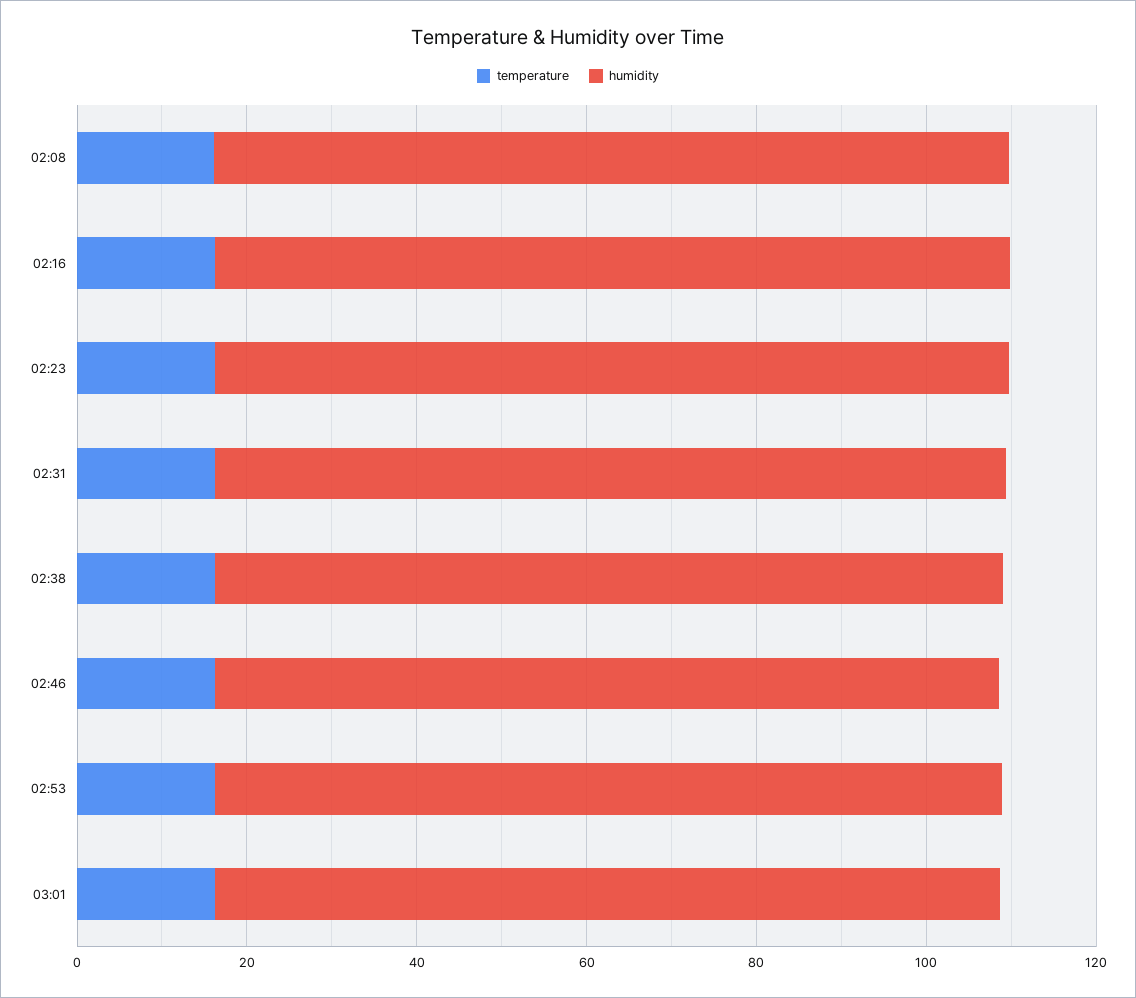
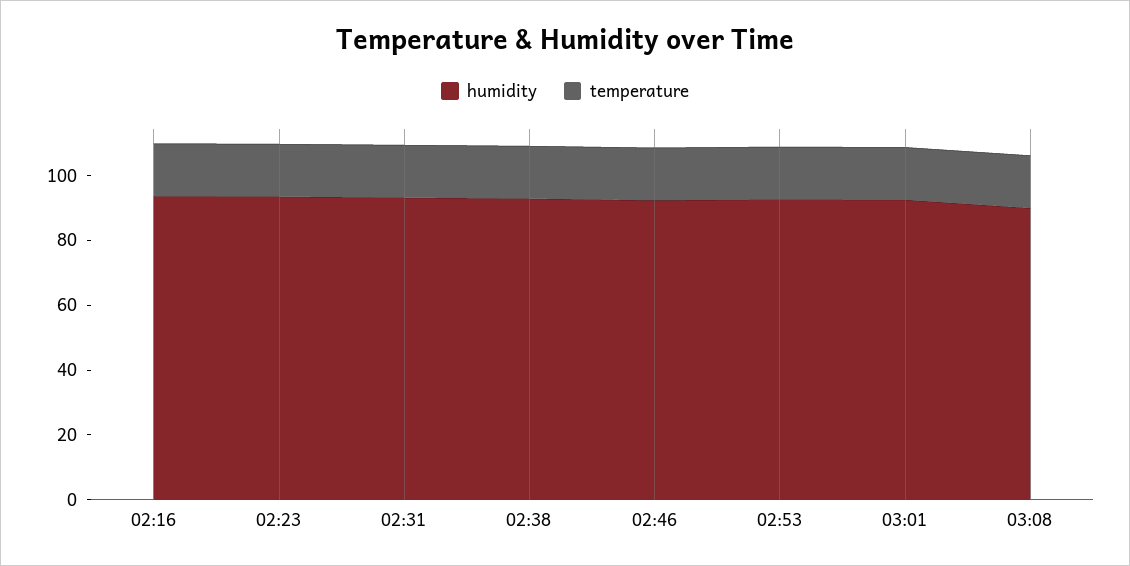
temperature, 02:08: 15 -> none
humidity, 02:08: 95 -> none
humidity, 03:08: none -> 90
temperature, 03:08: none -> 15

